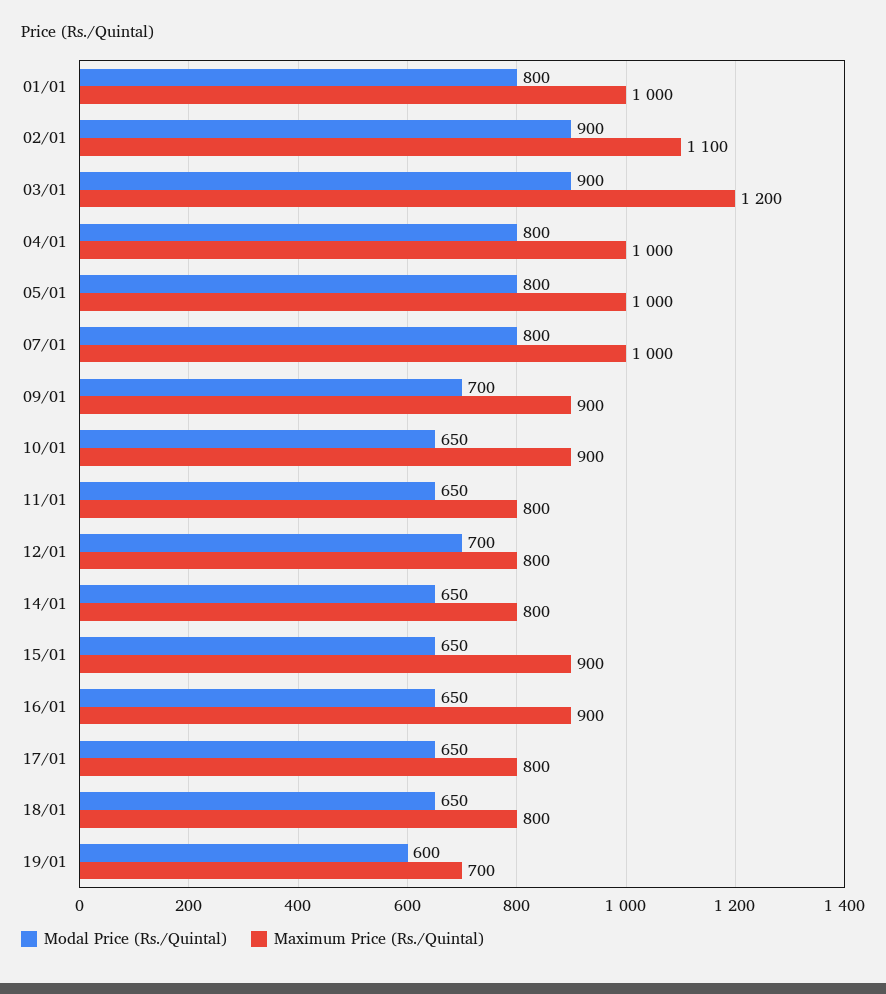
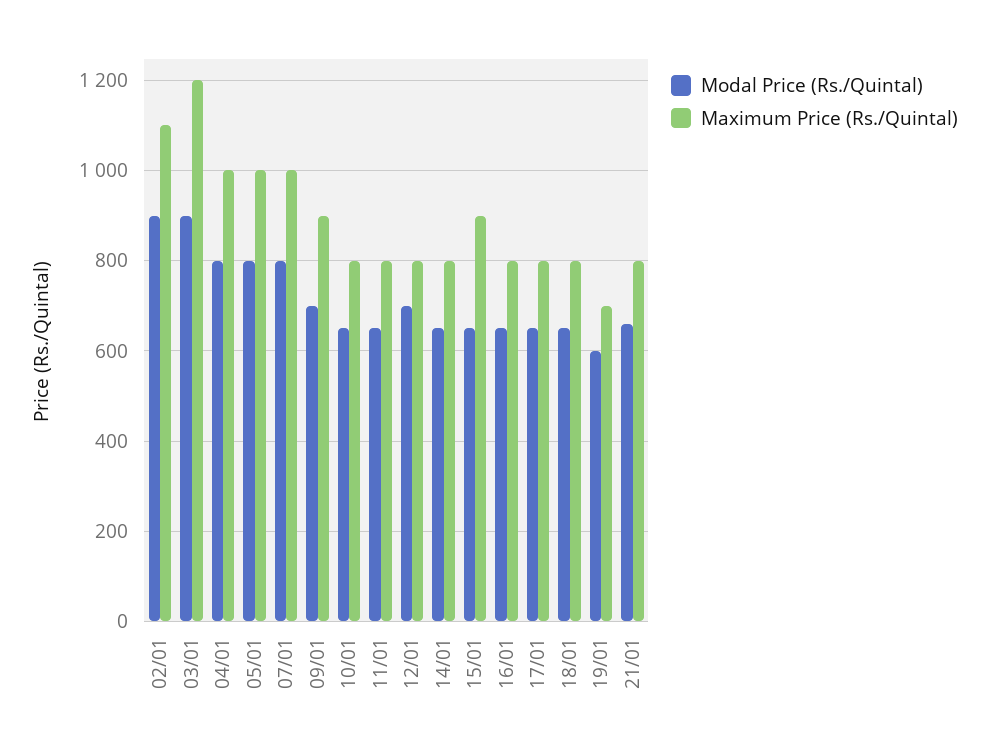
Modal Price (Rs./Quintal), 01/01: 800 -> none
Maximum Price (Rs./Quintal), 01/01: 1000 -> none
Maximum Price (Rs./Quintal), 10/01: 900 -> 800
Maximum Price (Rs./Quintal), 16/01: 900 -> 800
Modal Price (Rs./Quintal), 21/01: none -> 660
Maximum Price (Rs./Quintal), 21/01: none -> 800

